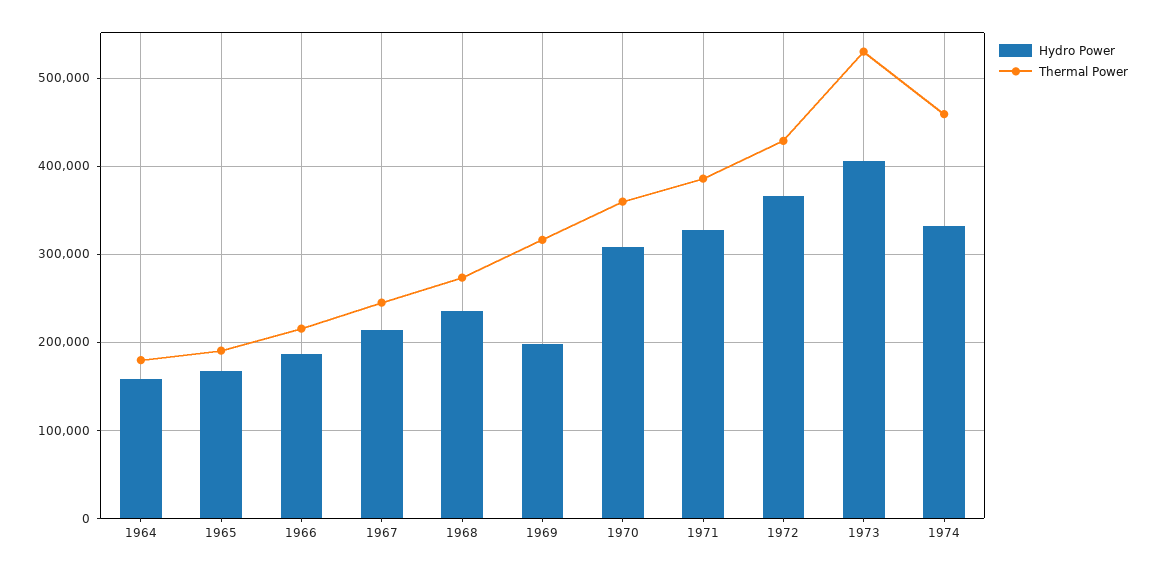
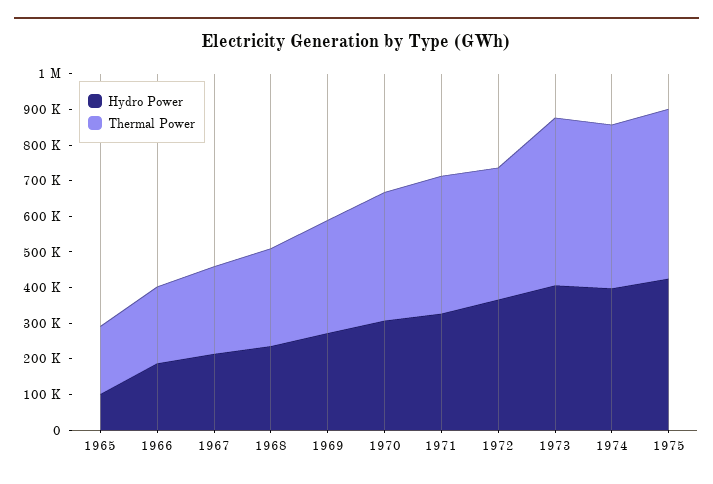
Hydro Power, 1964: 160000 -> none
Thermal Power, 1964: 180000 -> none
Hydro Power, 1965: 170000 -> 100000
Hydro Power, 1969: 200000 -> 275000
Thermal Power, 1972: 430000 -> 375000
Thermal Power, 1973: 530000 -> 475000
Hydro Power, 1974: 330000 -> 400000
Hydro Power, 1975: none -> 425000
Thermal Power, 1975: none -> 475000

